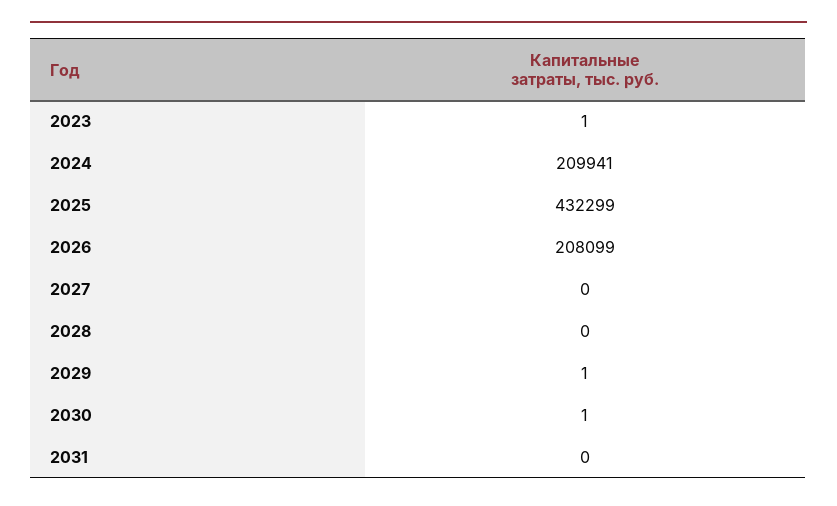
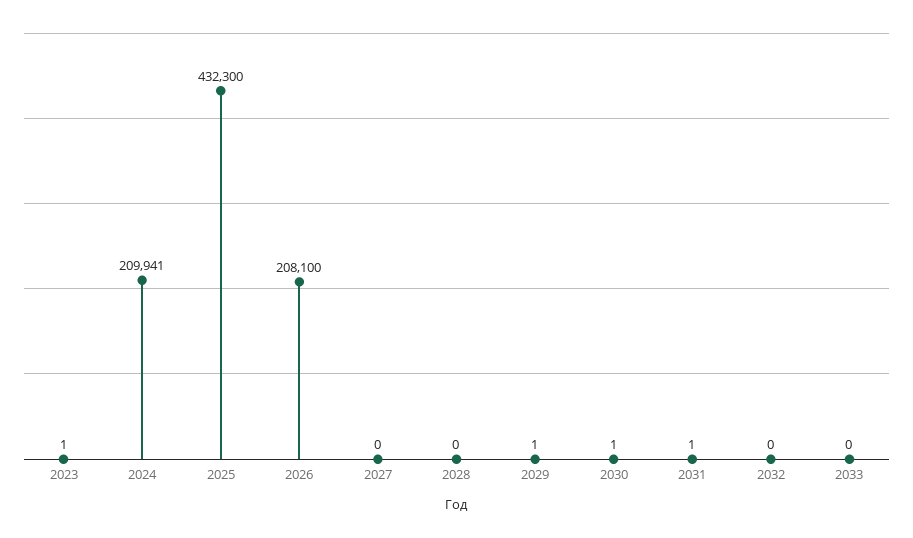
2025: 432299 -> 432300
2026: 208099 -> 208100
2031: 0 -> 1
2032: none -> 0
2033: none -> 0

